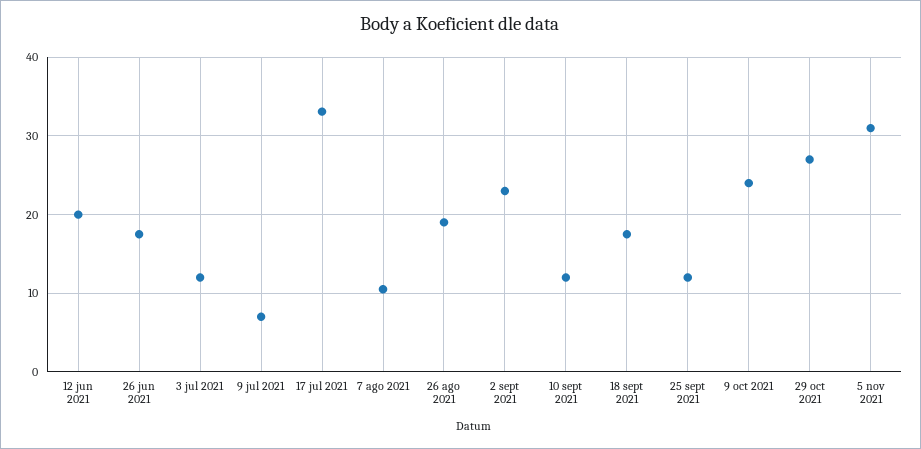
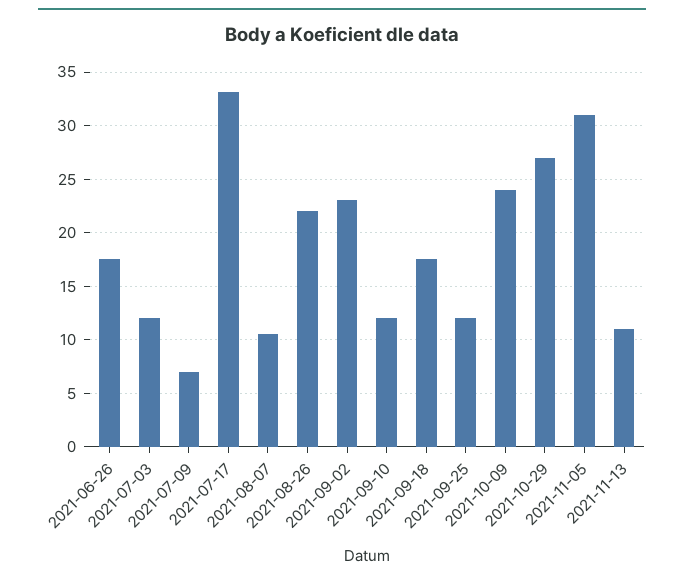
12 jun 2021: 20 -> none
26 ago 2021: 19 -> 22
2021-11-13: none -> 11

